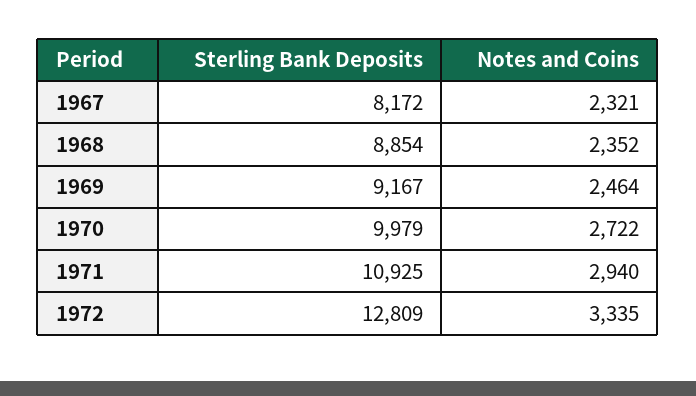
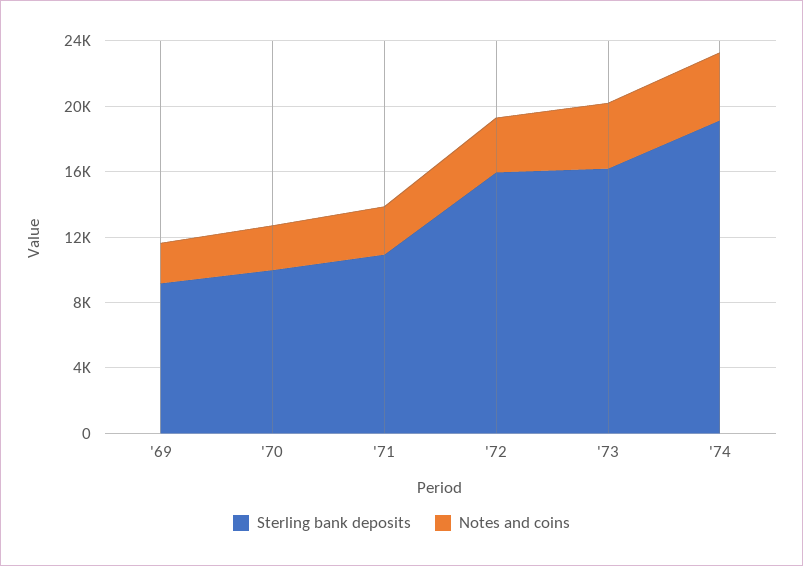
Sterling Bank Deposits, 1967: 8172 -> none
Notes and Coins, 1967: 2321 -> none
Sterling Bank Deposits, 1968: 8854 -> none
Notes and Coins, 1968: 2352 -> none
Sterling Bank Deposits, 1972: 12809 -> 16000
Sterling Bank Deposits, '73: none -> 16000
Notes and Coins, '73: none -> 4000
Sterling Bank Deposits, '74: none -> 19000
Notes and Coins, '74: none -> 4000

